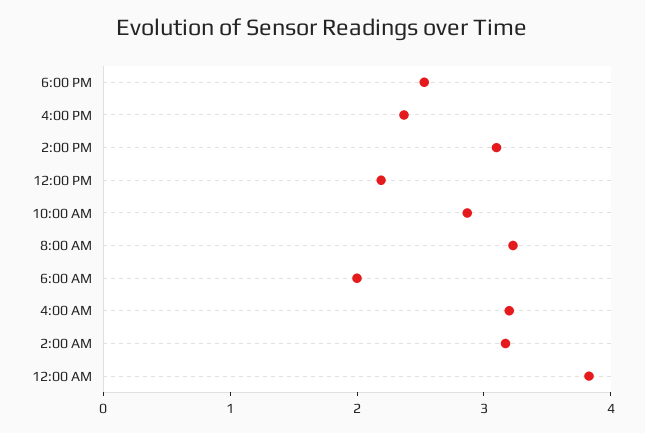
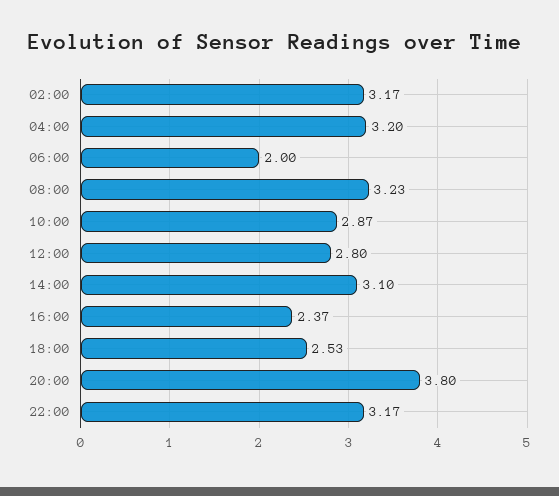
12:00 PM: 2.2 -> 2.8
12:00 AM: 3.8 -> none
20:00: none -> 3.8
22:00: none -> 3.17

